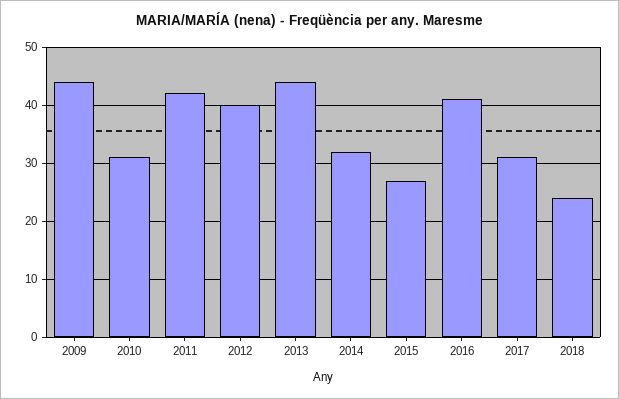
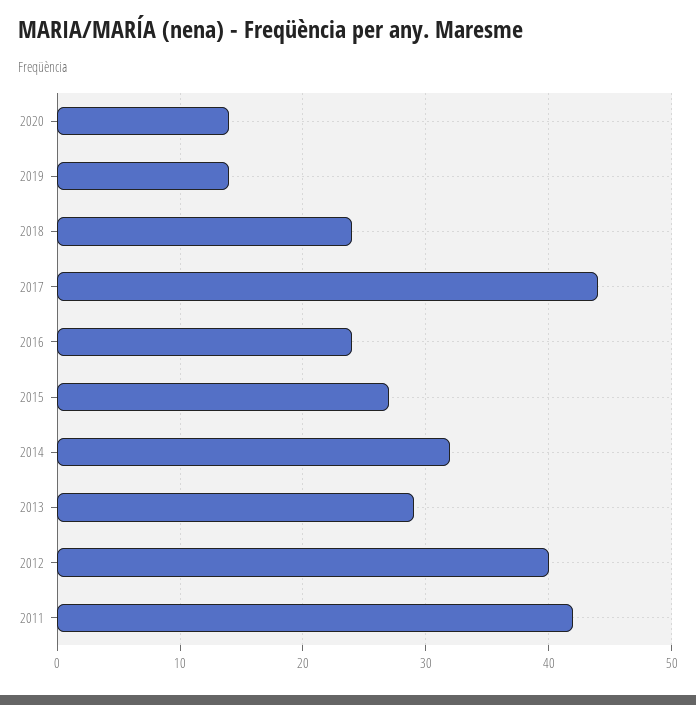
2009: 45 -> none
2010: 30 -> none
2013: 45 -> 29
2016: 40 -> 24
2017: 30 -> 44
2020: none -> 14
2019: none -> 14

